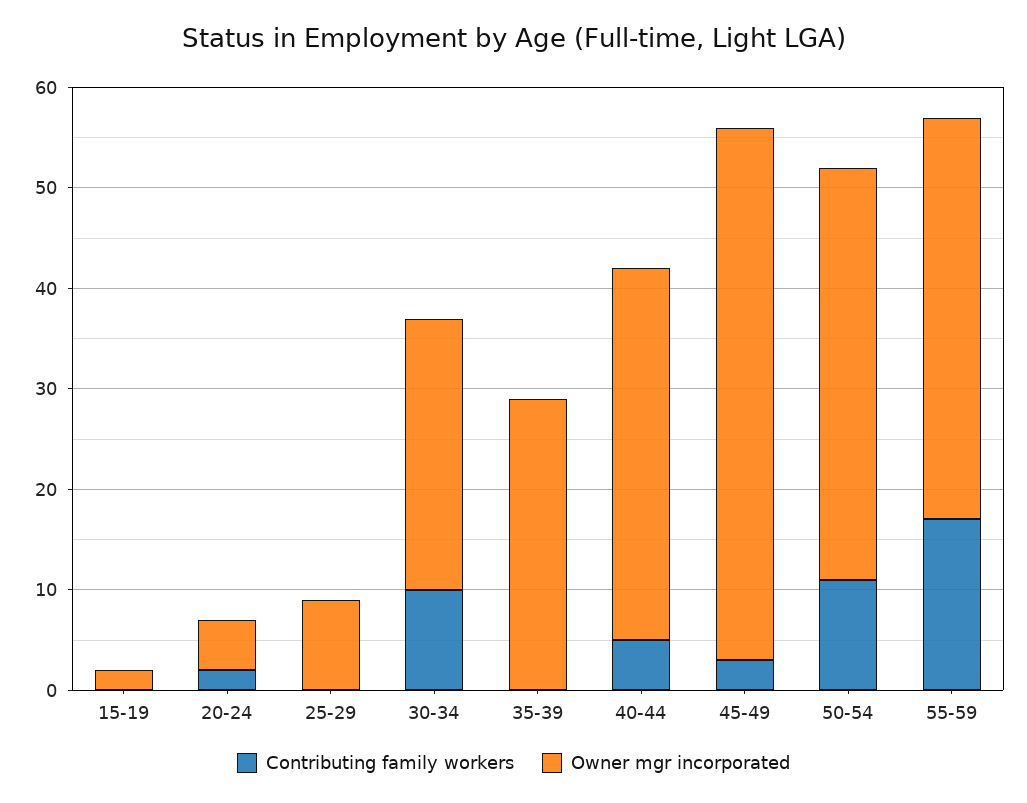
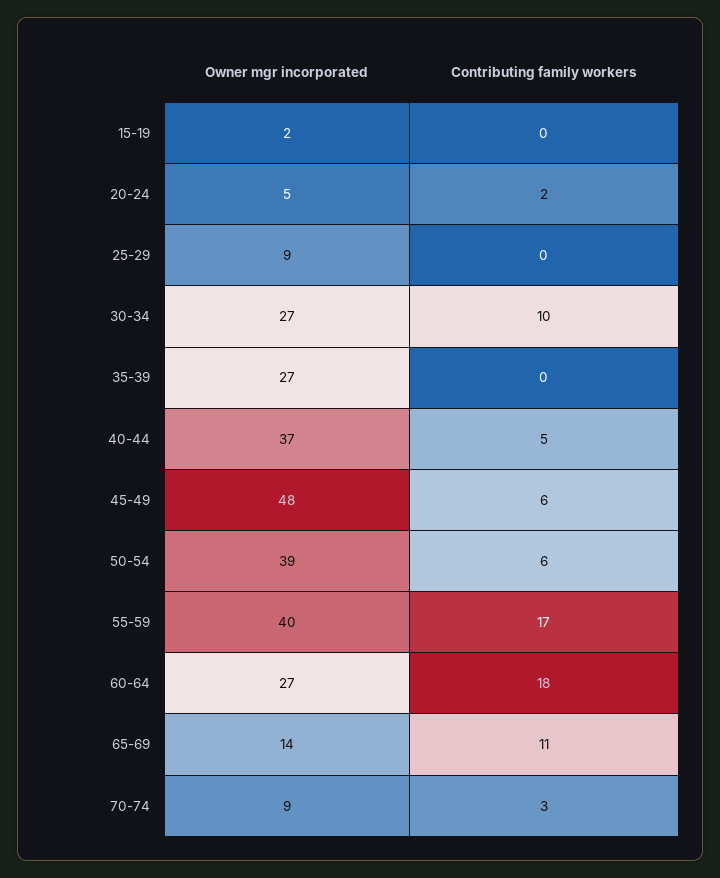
Owner mgr incorporated, 35-39: 29 -> 27
Contributing family workers, 45-49: 3 -> 6
Owner mgr incorporated, 45-49: 53 -> 48
Contributing family workers, 50-54: 11 -> 6
Owner mgr incorporated, 50-54: 41 -> 39
Owner mgr incorporated, 60-64: none -> 27
Contributing family workers, 60-64: none -> 18
Owner mgr incorporated, 65-69: none -> 14
Contributing family workers, 65-69: none -> 11
Owner mgr incorporated, 70-74: none -> 9
Contributing family workers, 70-74: none -> 3

